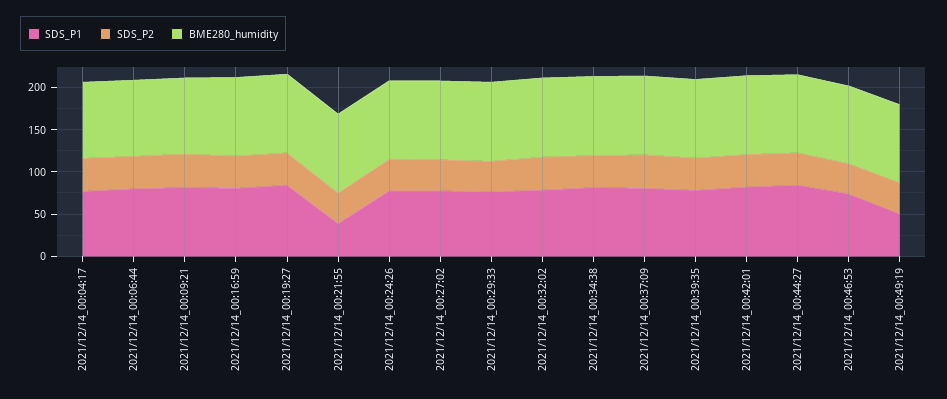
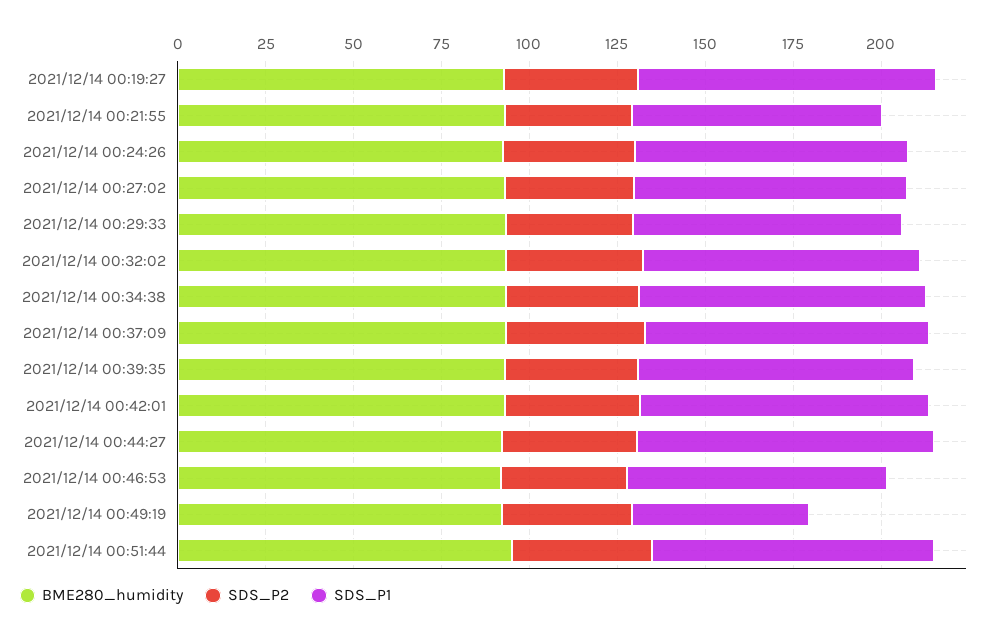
SDS_P1, 2021/12/14_00:04:17: 80 -> none
SDS_P2, 2021/12/14_00:04:17: 40 -> none
BME280_humidity, 2021/12/14_00:04:17: 90 -> none
SDS_P1, 2021/12/14_00:06:44: 80 -> none
SDS_P2, 2021/12/14_00:06:44: 40 -> none
BME280_humidity, 2021/12/14_00:06:44: 90 -> none
SDS_P1, 2021/12/14_00:09:21: 80 -> none
SDS_P2, 2021/12/14_00:09:21: 40 -> none
BME280_humidity, 2021/12/14_00:09:21: 90 -> none
SDS_P1, 2021/12/14_00:16:59: 80 -> none
SDS_P2, 2021/12/14_00:16:59: 40 -> none
BME280_humidity, 2021/12/14_00:16:59: 90 -> none
SDS_P1, 2021/12/14_00:21:55: 40 -> 70
BME280_humidity, 2021/12/14 00:51:44: none -> 95
SDS_P2, 2021/12/14 00:51:44: none -> 40
SDS_P1, 2021/12/14 00:51:44: none -> 80

